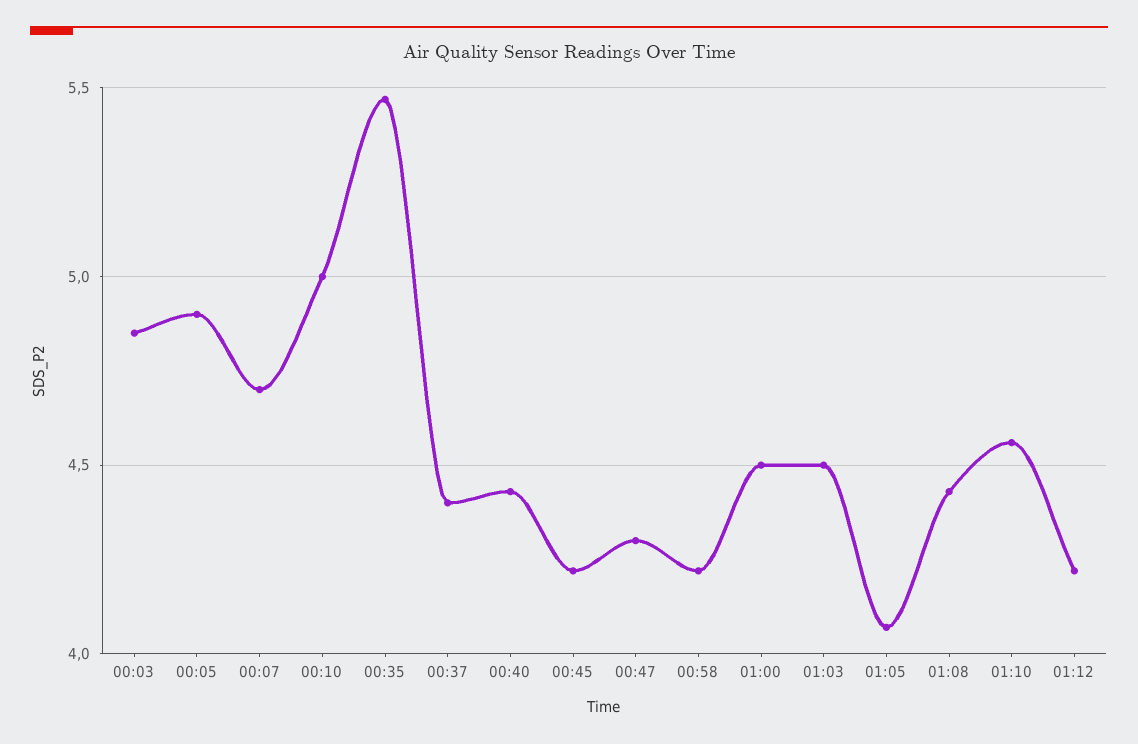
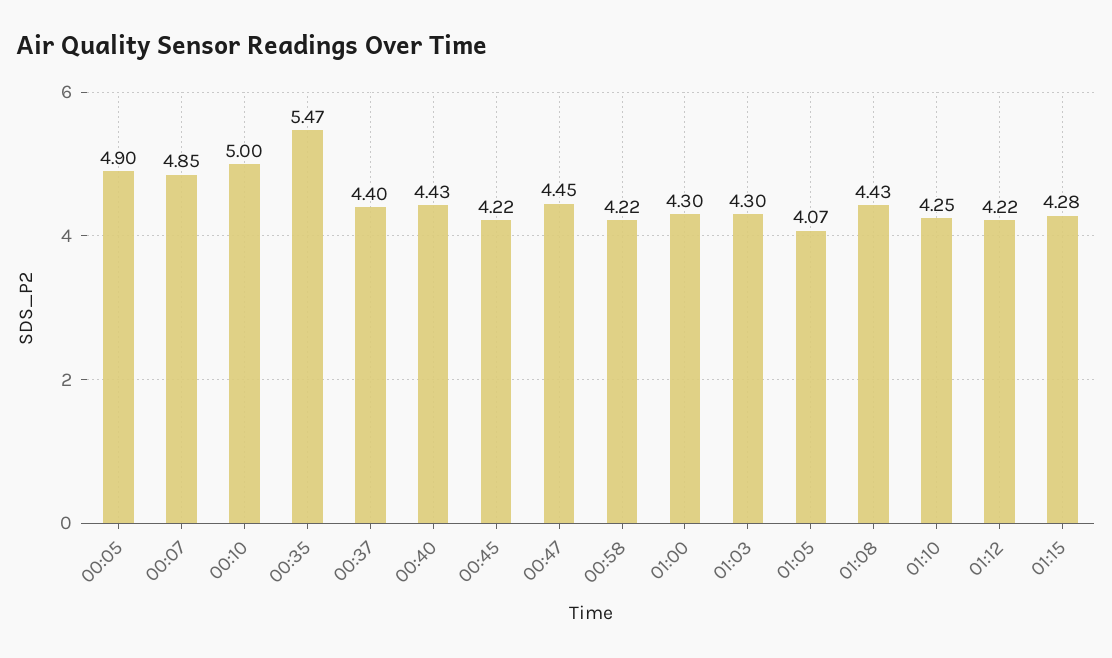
00:03: 4.85 -> none
00:07: 4.7 -> 4.85
00:47: 4.3 -> 4.45
01:00: 4.5 -> 4.3
01:03: 4.5 -> 4.3
01:10: 4.55 -> 4.25
01:15: none -> 4.28

